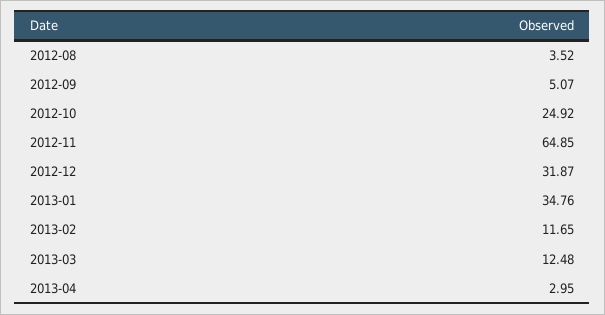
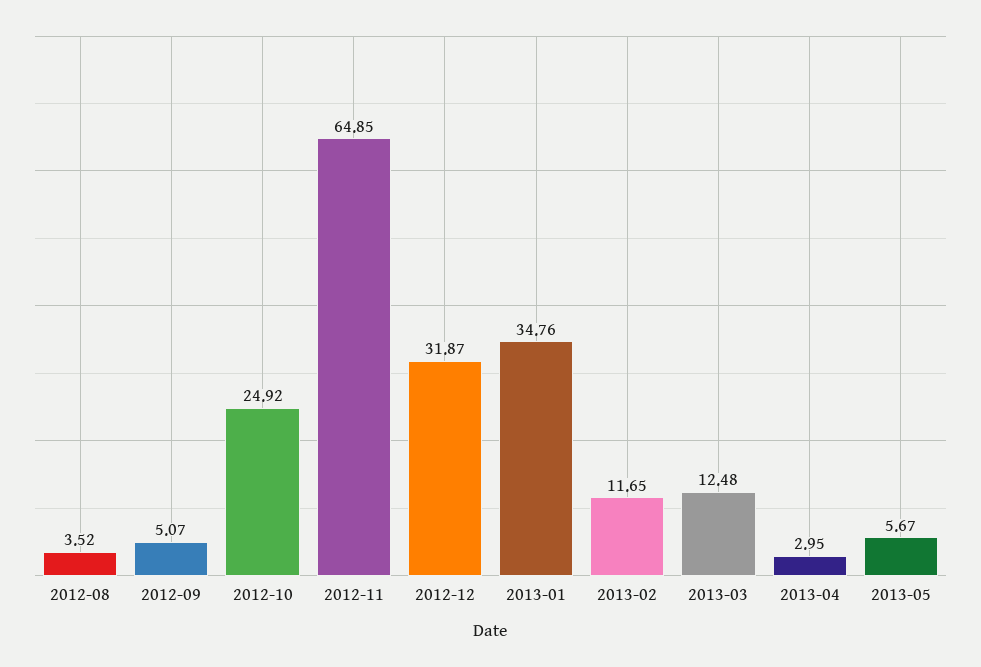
2013-05: none -> 5.67

